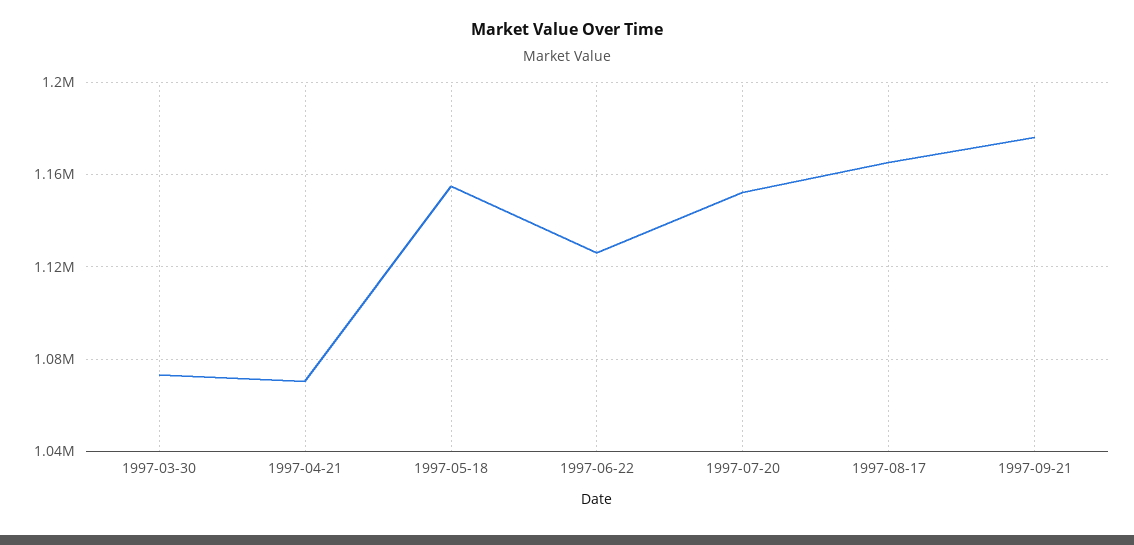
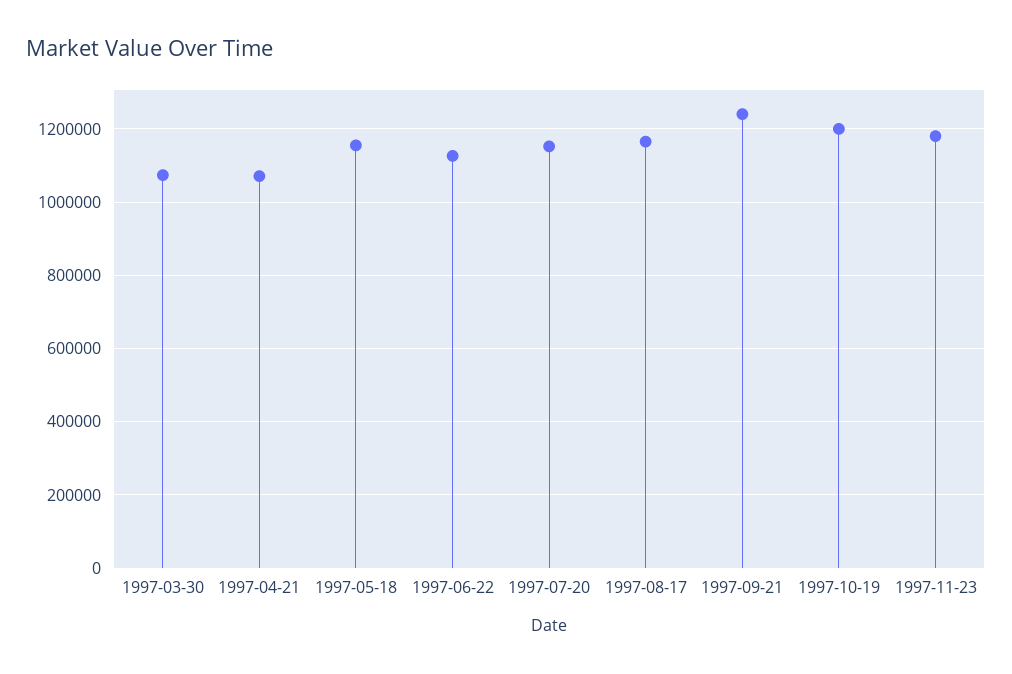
1997-09-21: 1175000 -> 1240000
1997-10-19: none -> 1200000
1997-11-23: none -> 1180000

